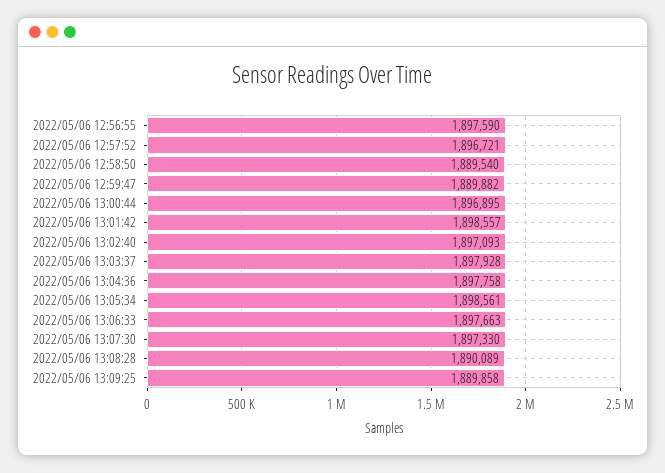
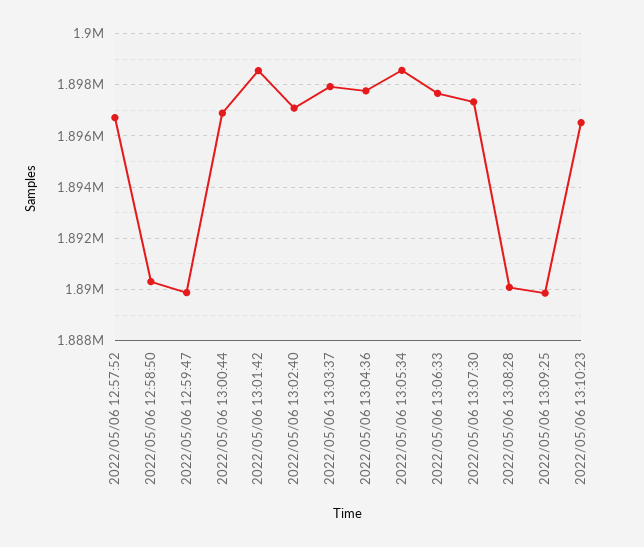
2022/05/06 12:56:55: 1897590 -> none
2022/05/06 12:58:50: 1889540 -> 1890250
2022/05/06 13:10:23: none -> 1896500

